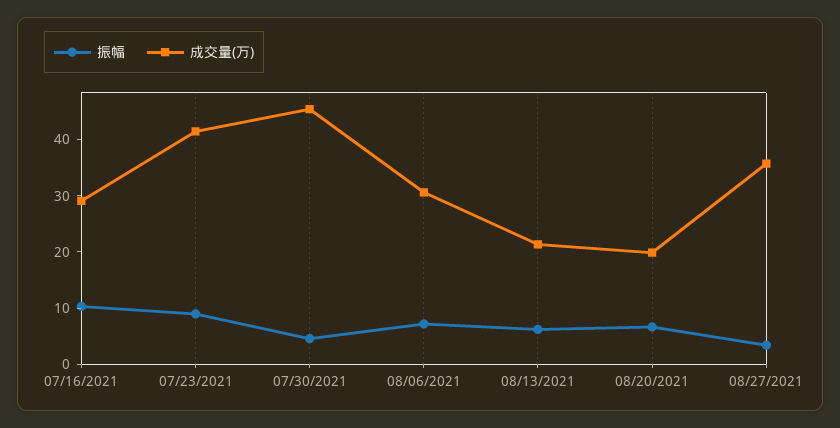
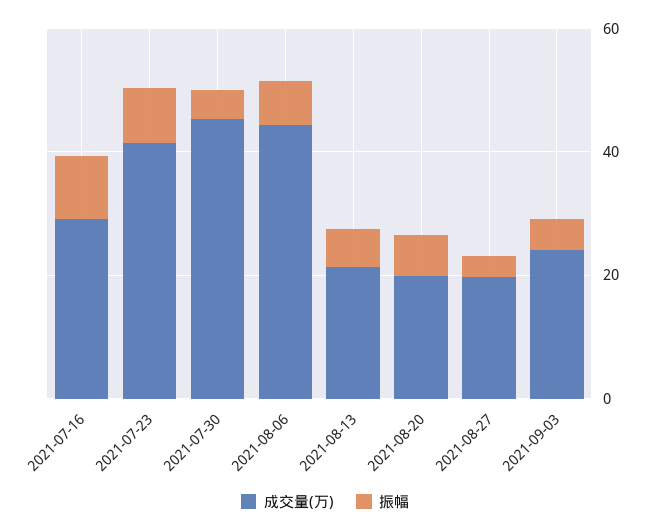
成交量(万), 08/06/2021: 30 -> 45
成交量(万), 08/27/2021: 36 -> 20
成交量(万), 2021-09-03: none -> 25
振幅, 2021-09-03: none -> 5

